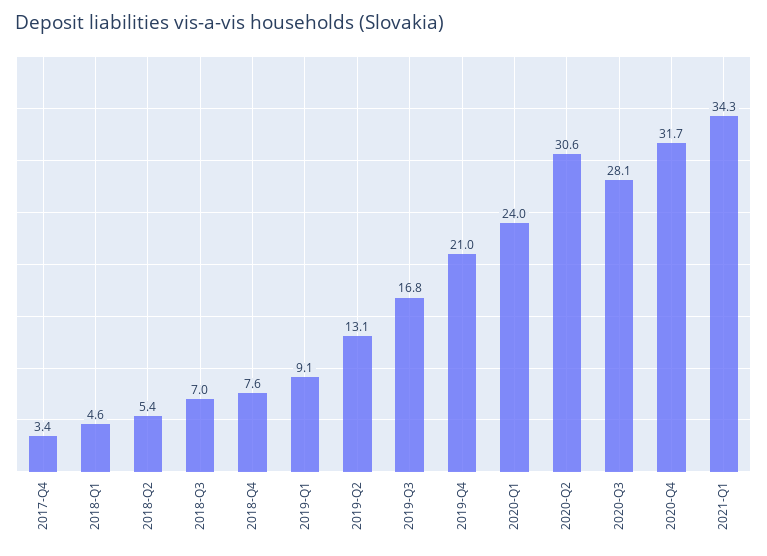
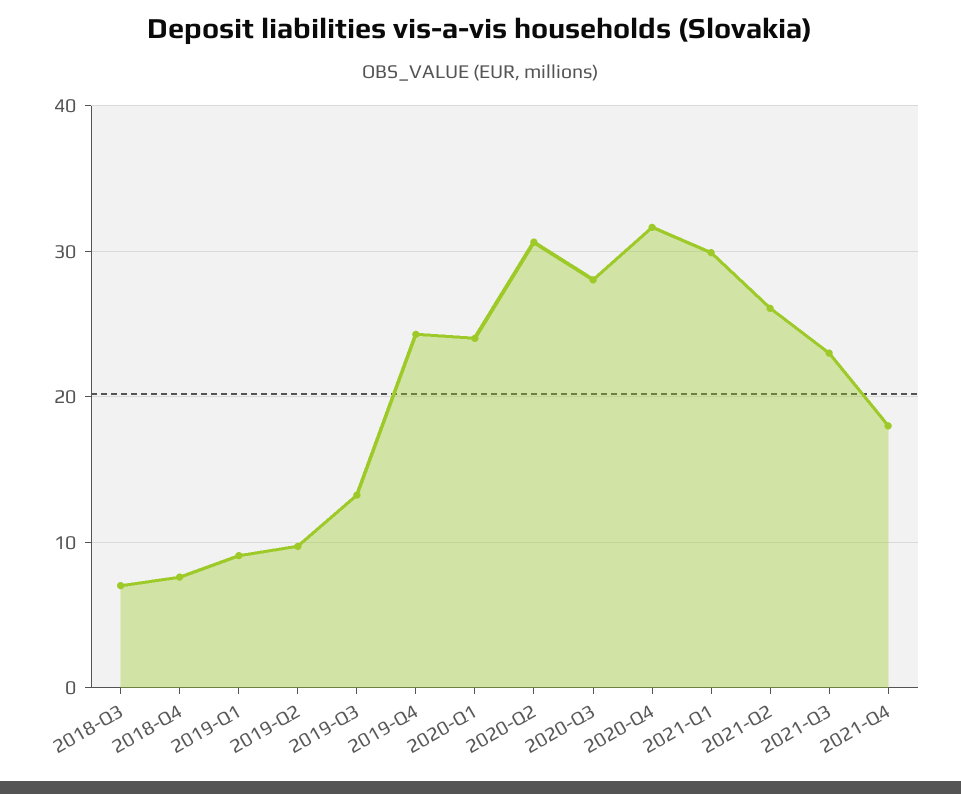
2017-Q4: 3.4 -> none
2018-Q1: 4.6 -> none
2018-Q2: 5.4 -> none
2019-Q2: 13.1 -> 10
2019-Q3: 16.8 -> 13
2019-Q4: 21 -> 24
2021-Q1: 34.3 -> 30
2021-Q2: none -> 26
2021-Q3: none -> 23
2021-Q4: none -> 18

